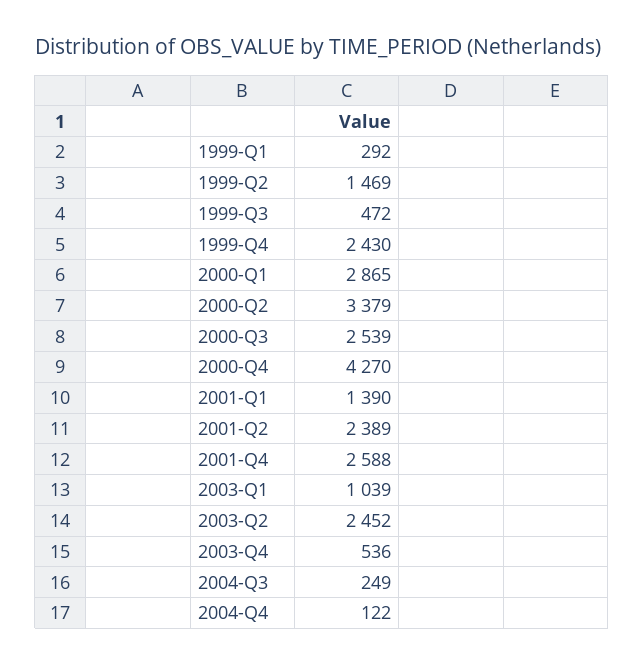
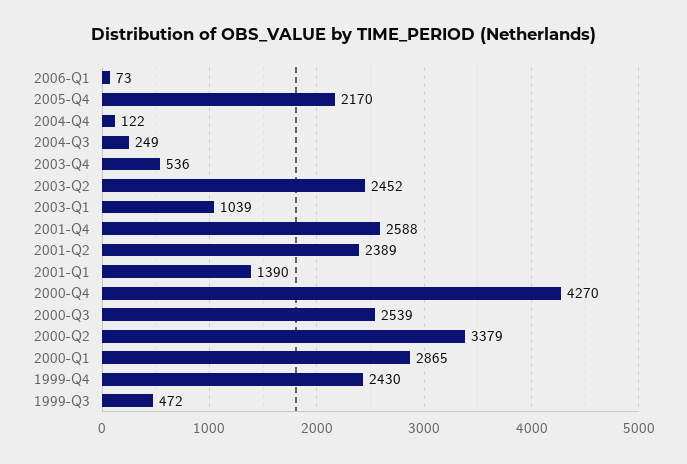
1999-Q1: 292 -> none
1999-Q2: 1469 -> none
2006-Q1: none -> 73
2005-Q4: none -> 2170

